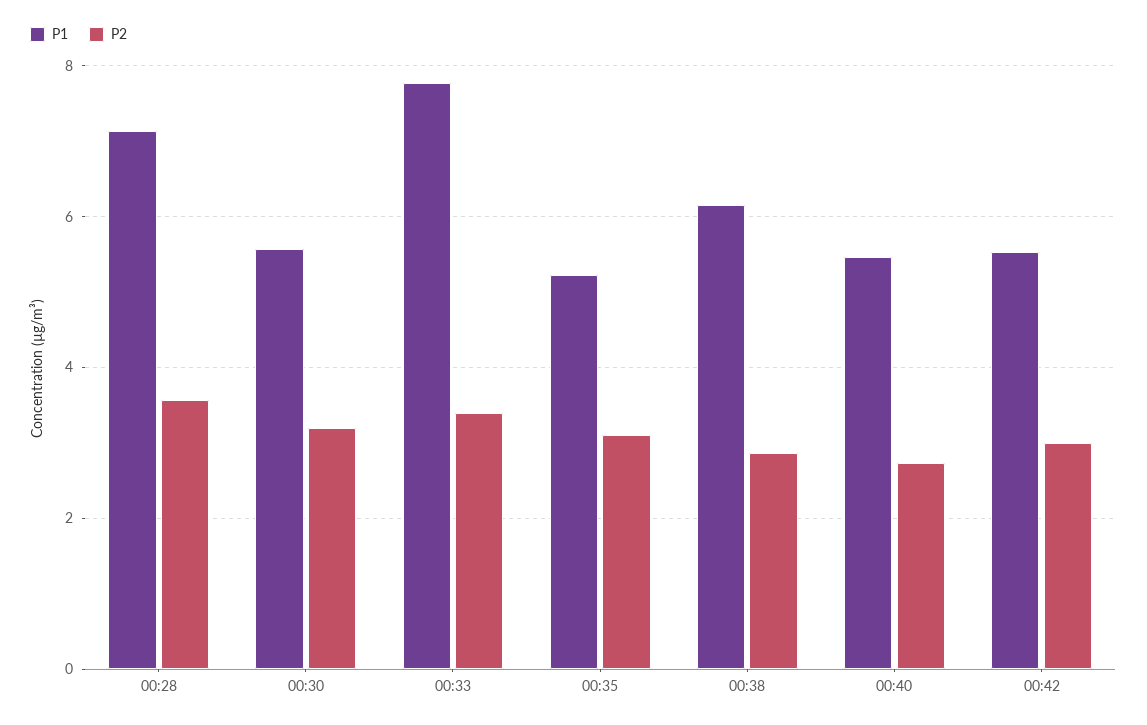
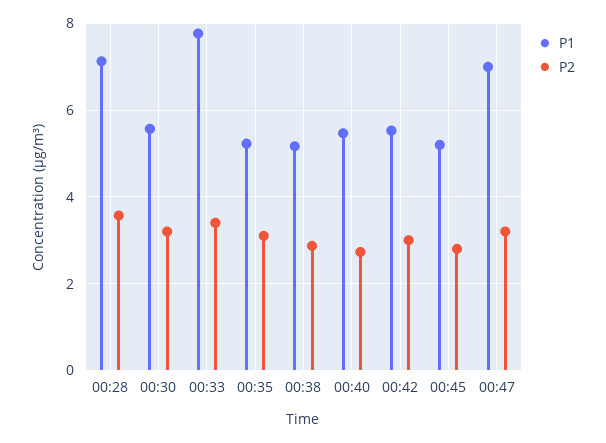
P1, 00:38: 6.2 -> 5.2
P1, 00:45: none -> 5.2
P2, 00:45: none -> 2.8
P1, 00:47: none -> 7
P2, 00:47: none -> 3.2

